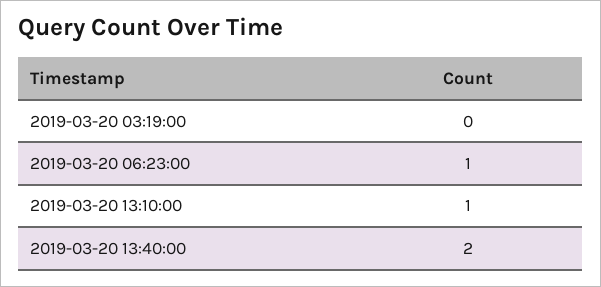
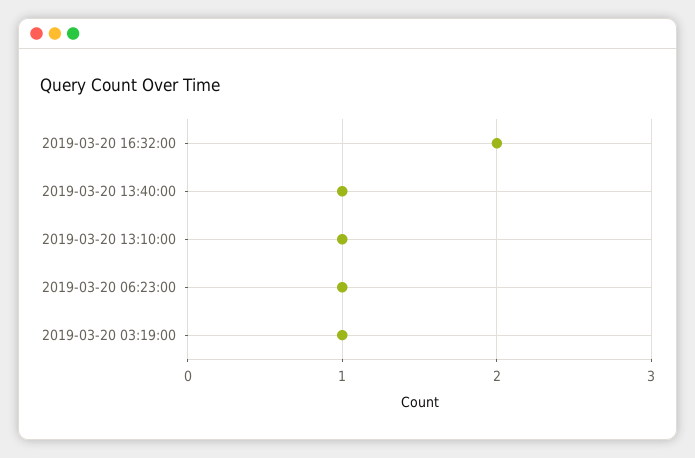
2019-03-20 03:19:00: 0 -> 1
2019-03-20 13:40:00: 2 -> 1
2019-03-20 16:32:00: none -> 2

